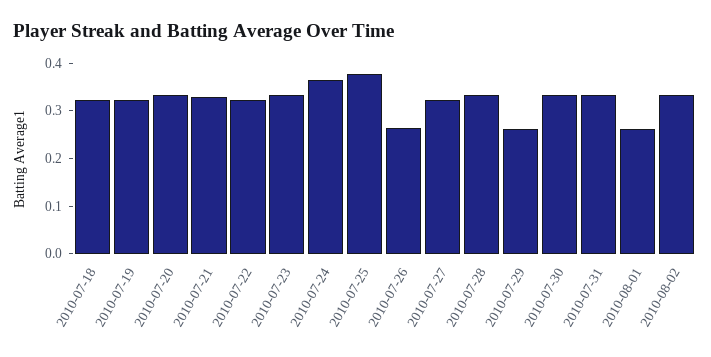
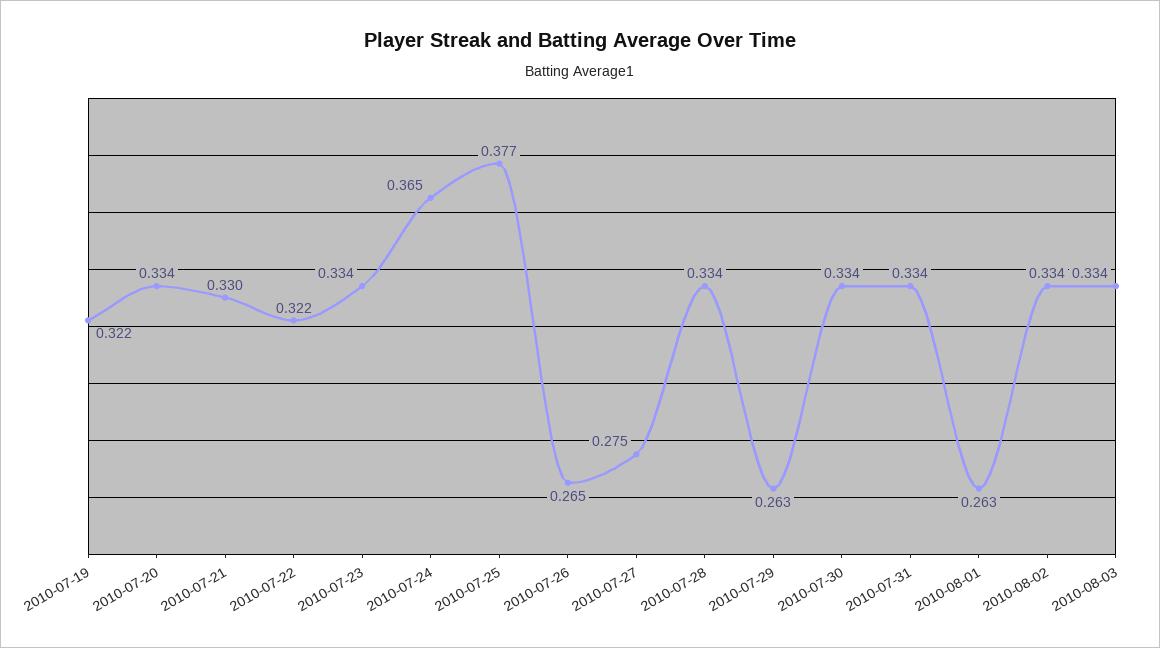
2010-07-18: 0.32 -> none
2010-07-27: 0.32 -> 0.275
2010-08-03: none -> 0.334

